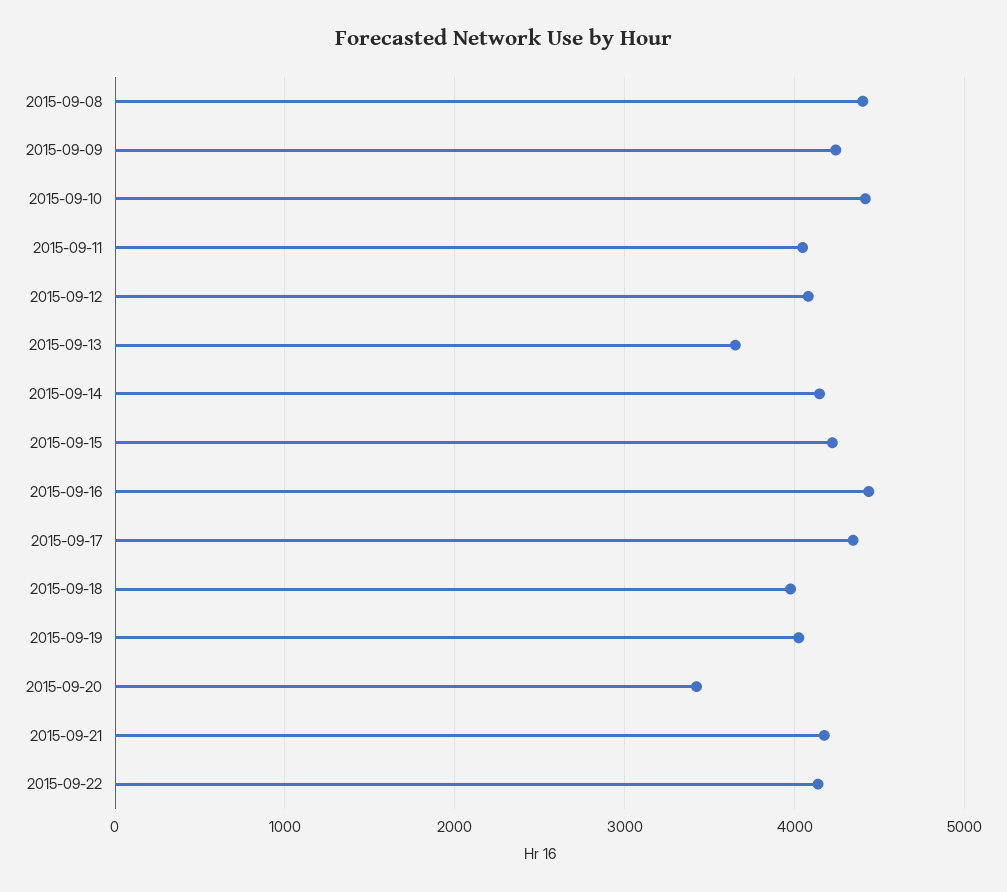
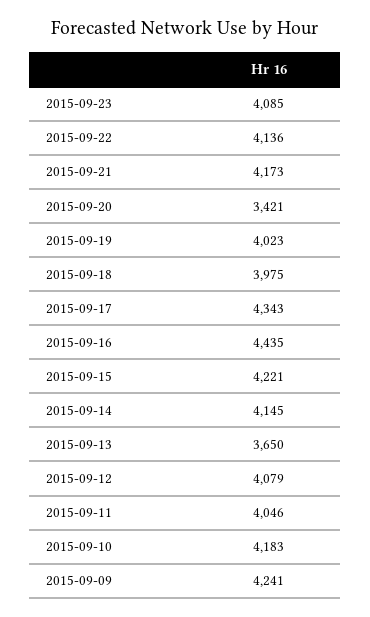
2015-09-08: 4400 -> none
2015-09-10: 4400 -> 4183
2015-09-23: none -> 4085

